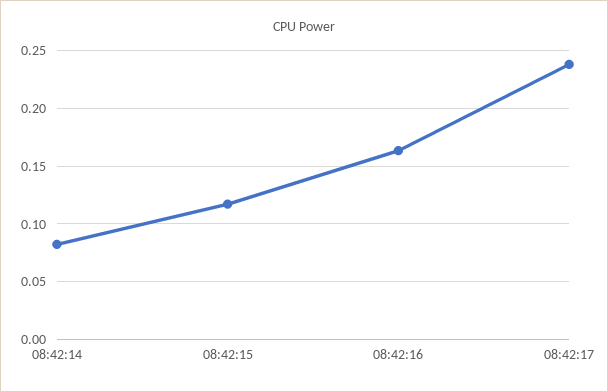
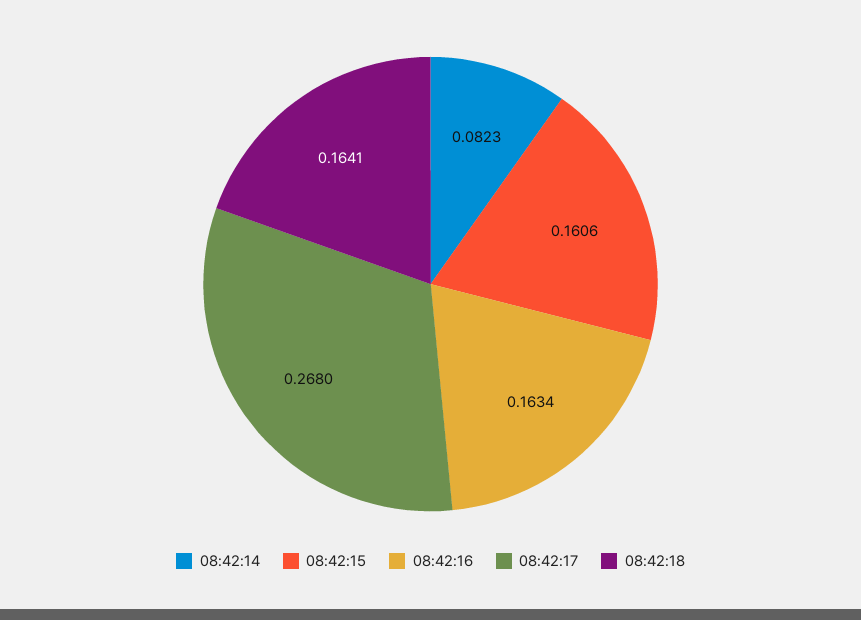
08:42:15: 0.12 -> 0.1606
08:42:17: 0.24 -> 0.268
08:42:18: none -> 0.1641

